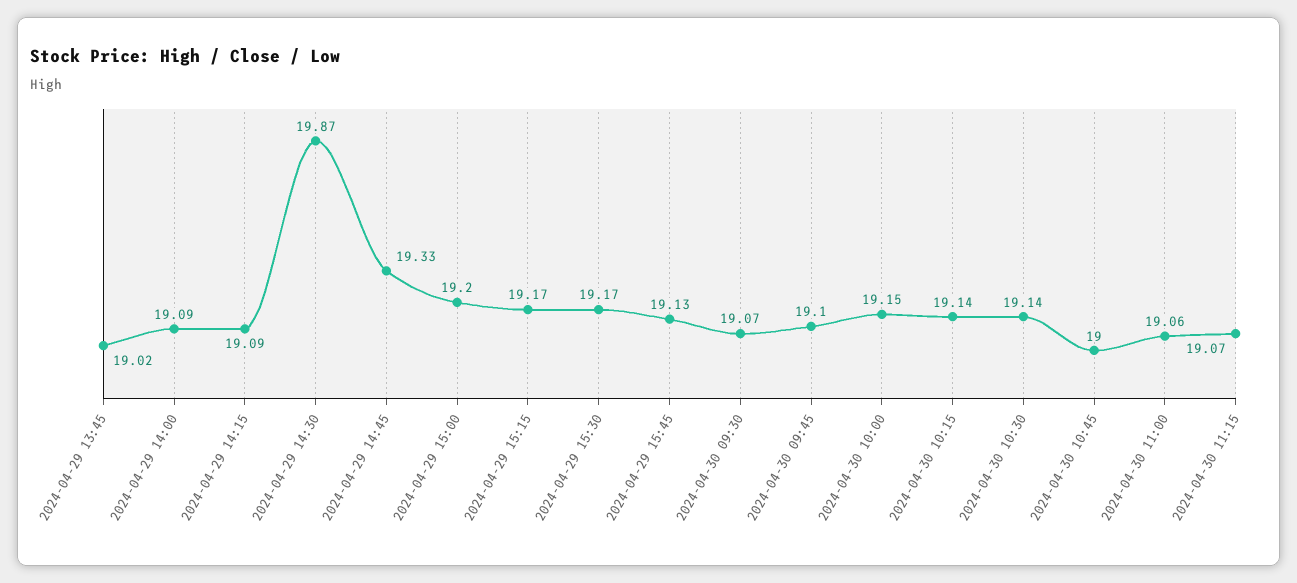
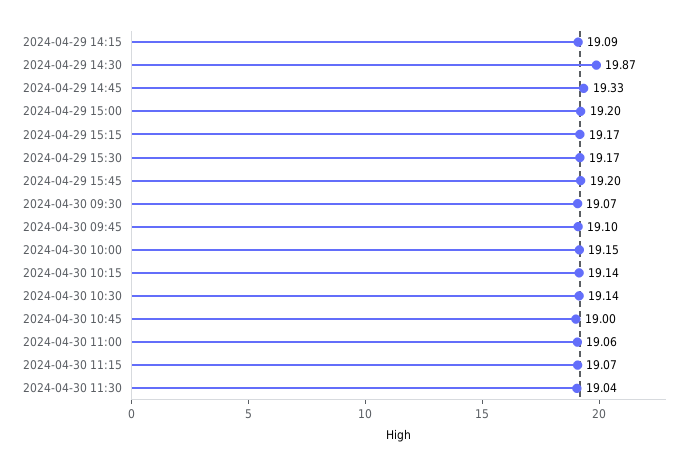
2024-04-29 13:45: 19.02 -> none
2024-04-29 14:00: 19.09 -> none
2024-04-29 15:45: 19.13 -> 19.2
2024-04-30 11:30: none -> 19.04

